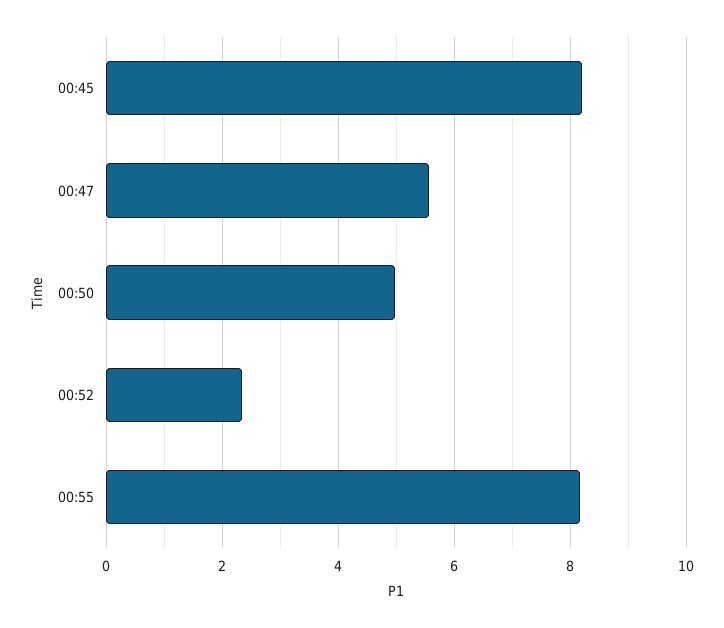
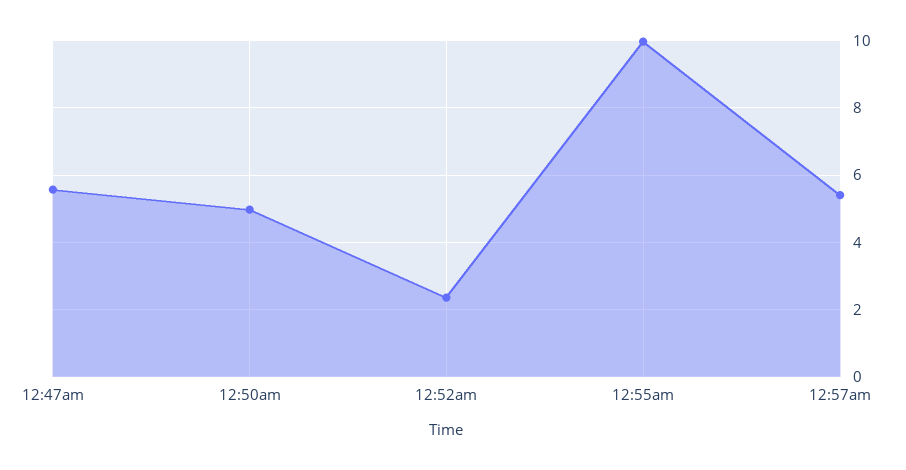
00:45: 8.2 -> none
00:55: 8.2 -> 10
12:57am: none -> 5.4

